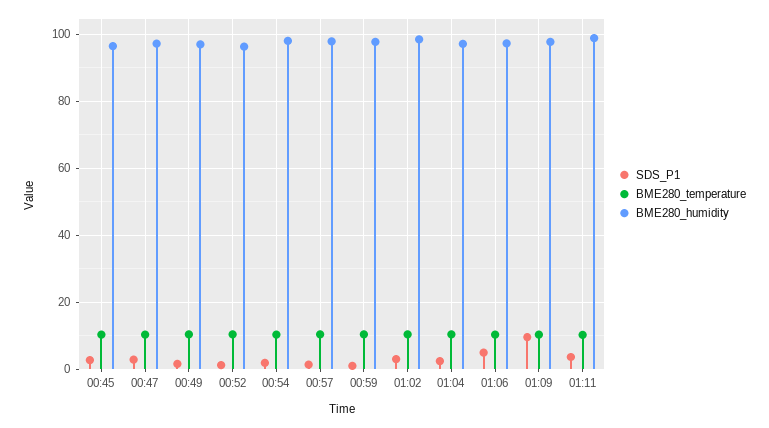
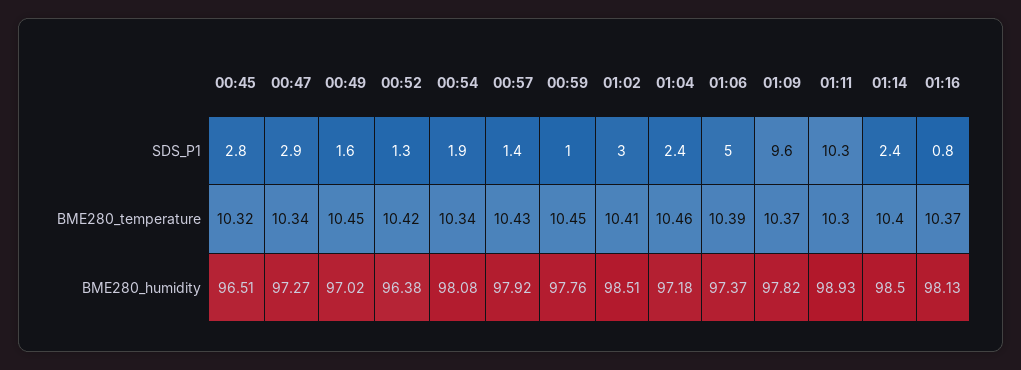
SDS_P1, 01:11: 4 -> 10.3
SDS_P1, 01:14: none -> 2.4
SDS_P1, 01:16: none -> 0.8
BME280_temperature, 01:14: none -> 10.4
BME280_temperature, 01:16: none -> 10.37
BME280_humidity, 01:14: none -> 98.5
BME280_humidity, 01:16: none -> 98.13

